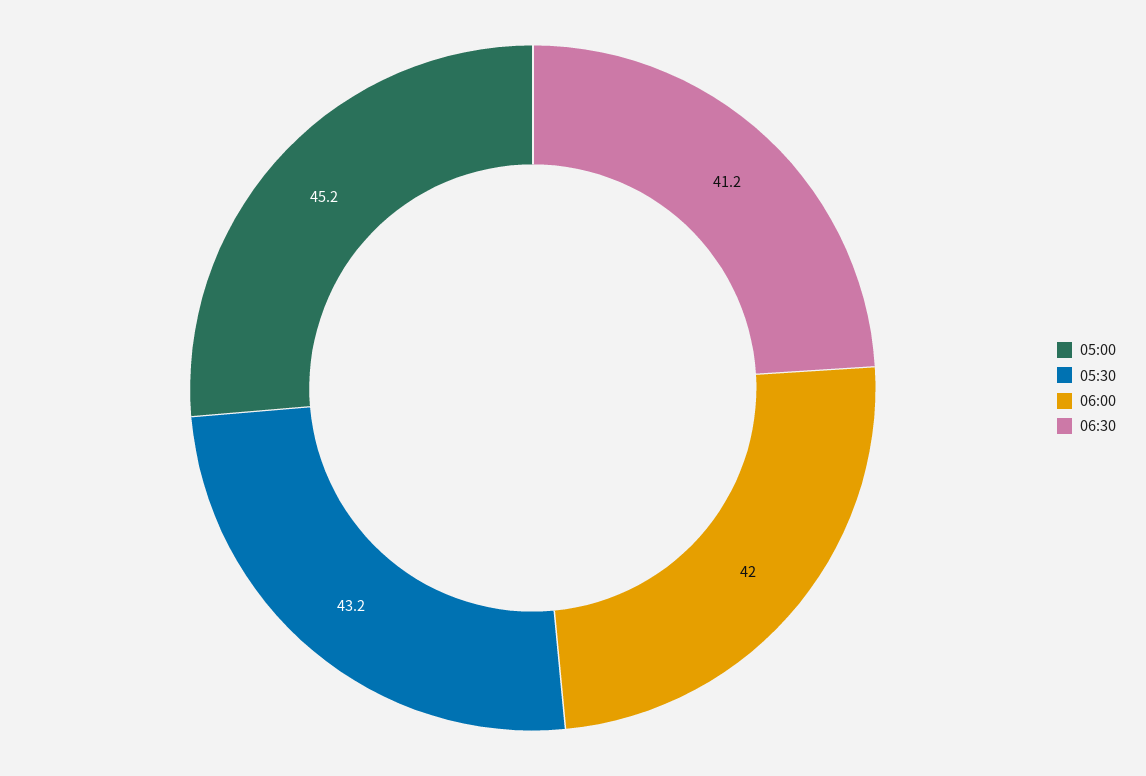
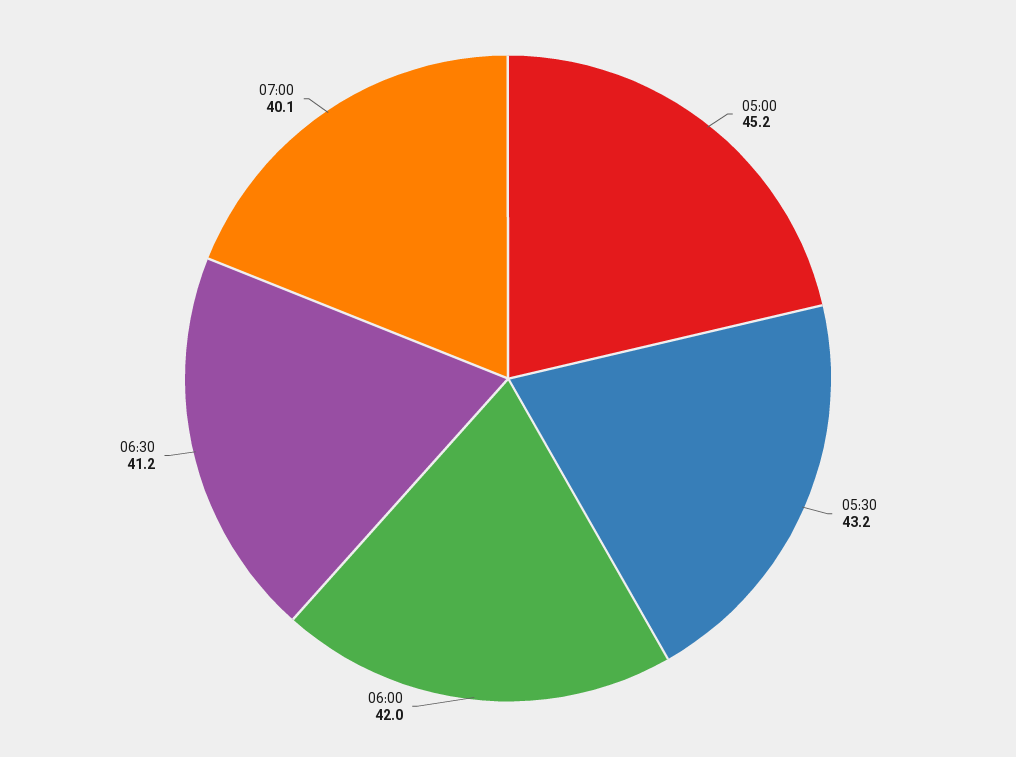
07:00: none -> 40.1

